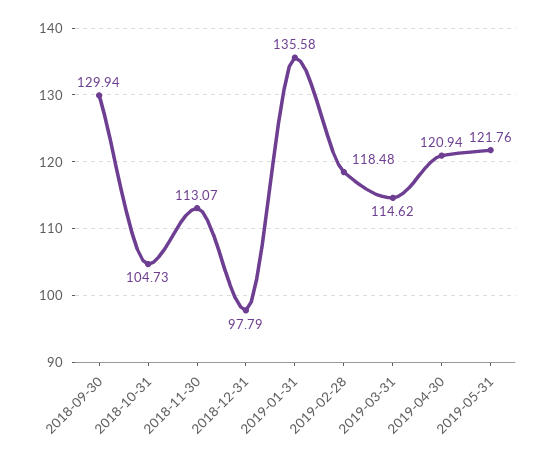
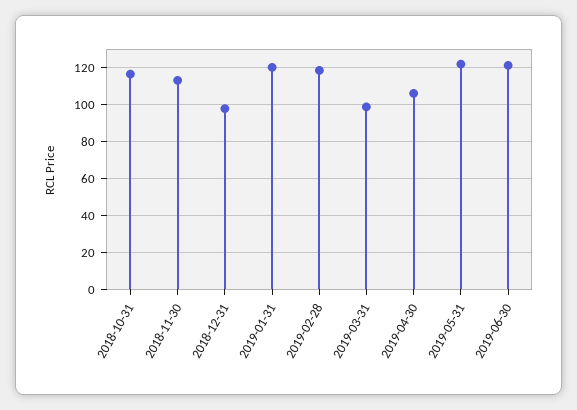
2018-09-30: 129.94 -> none
2018-10-31: 104.73 -> 115
2019-01-31: 135.58 -> 120
2019-03-31: 114.62 -> 100
2019-04-30: 120.94 -> 105
2019-06-30: none -> 120

